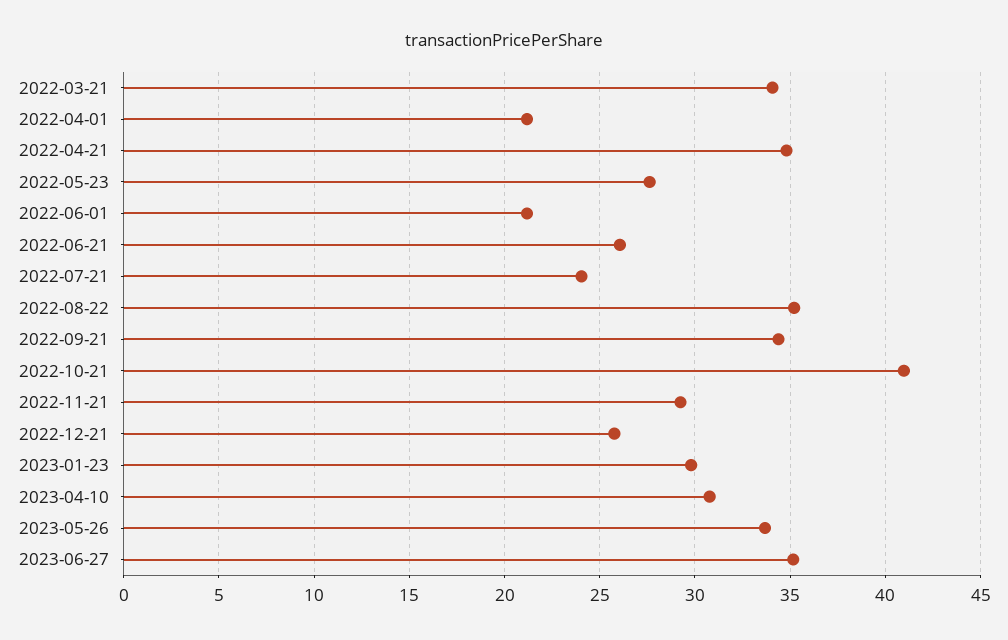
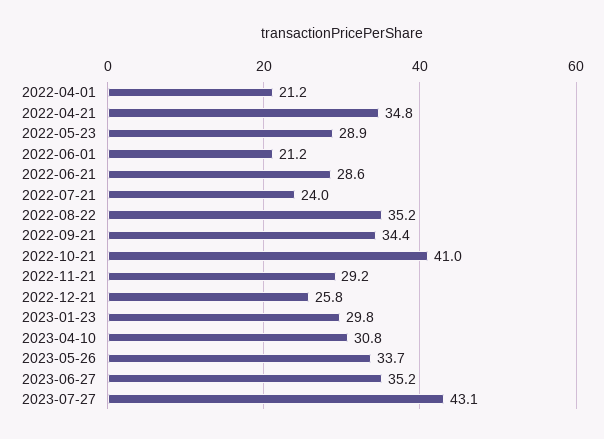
2022-03-21: 34 -> none
2022-05-23: 27.5 -> 28.9
2022-06-21: 26 -> 28.6
2023-07-27: none -> 43.1

